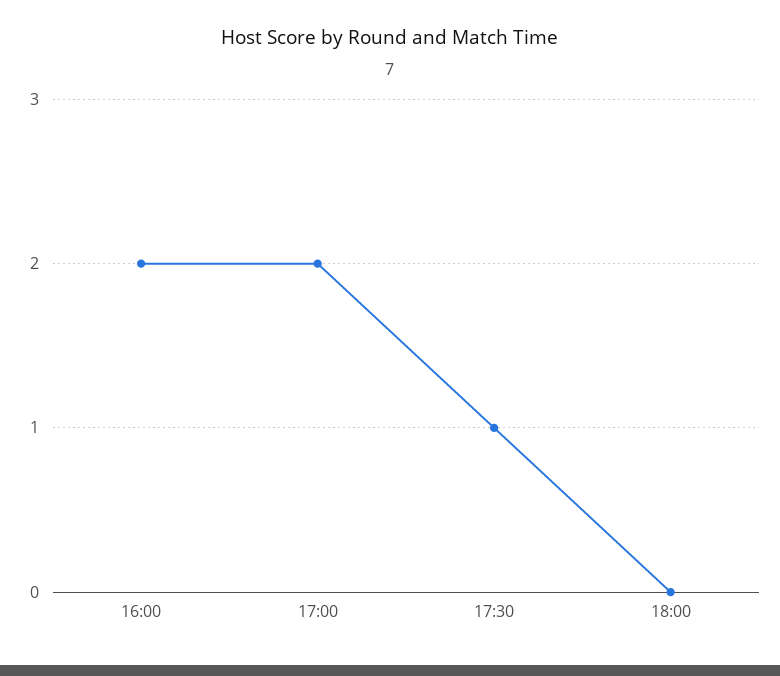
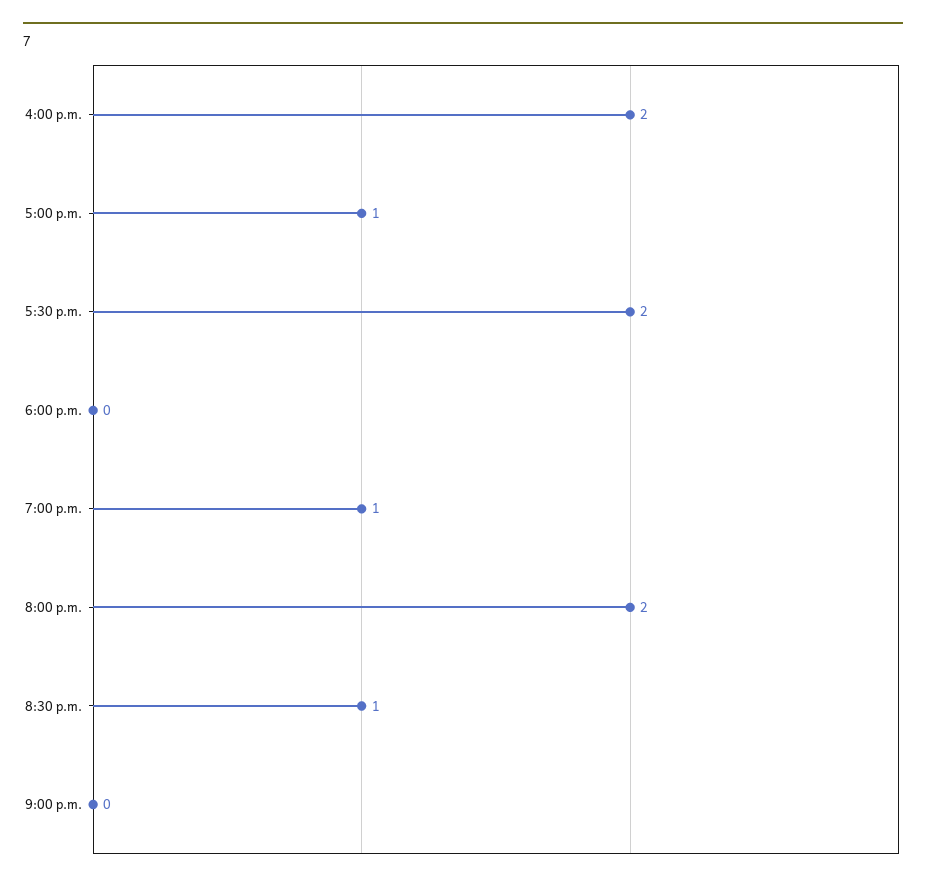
17:00: 2 -> 1
17:30: 1 -> 2
7:00 p.m.: none -> 1
8:00 p.m.: none -> 2
8:30 p.m.: none -> 1
9:00 p.m.: none -> 0

